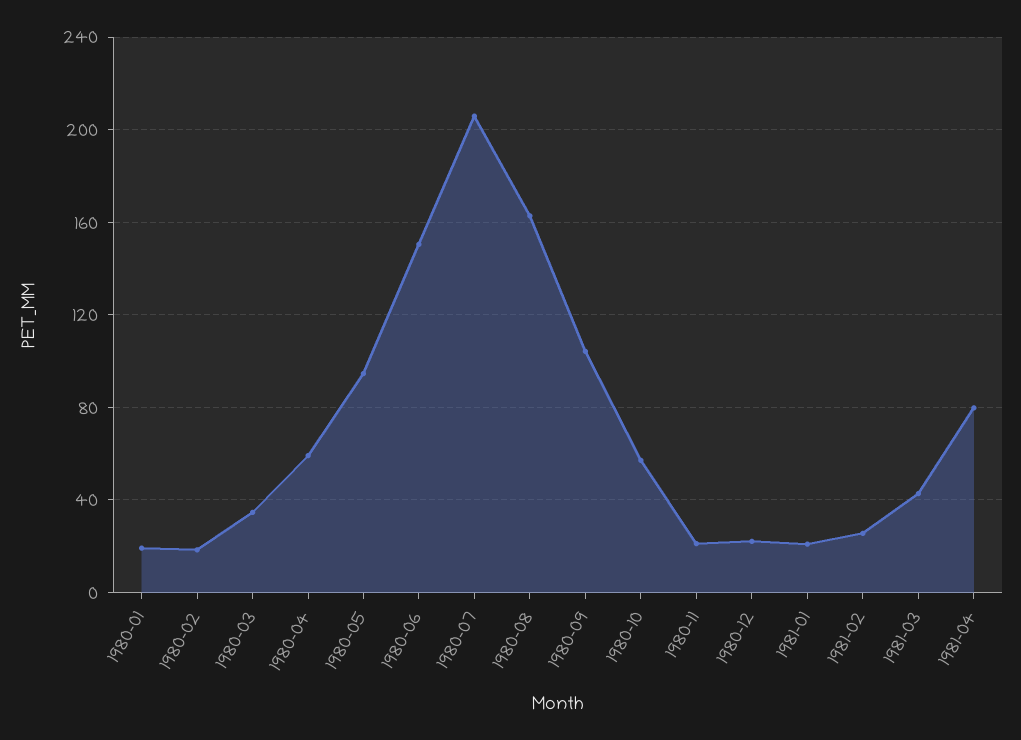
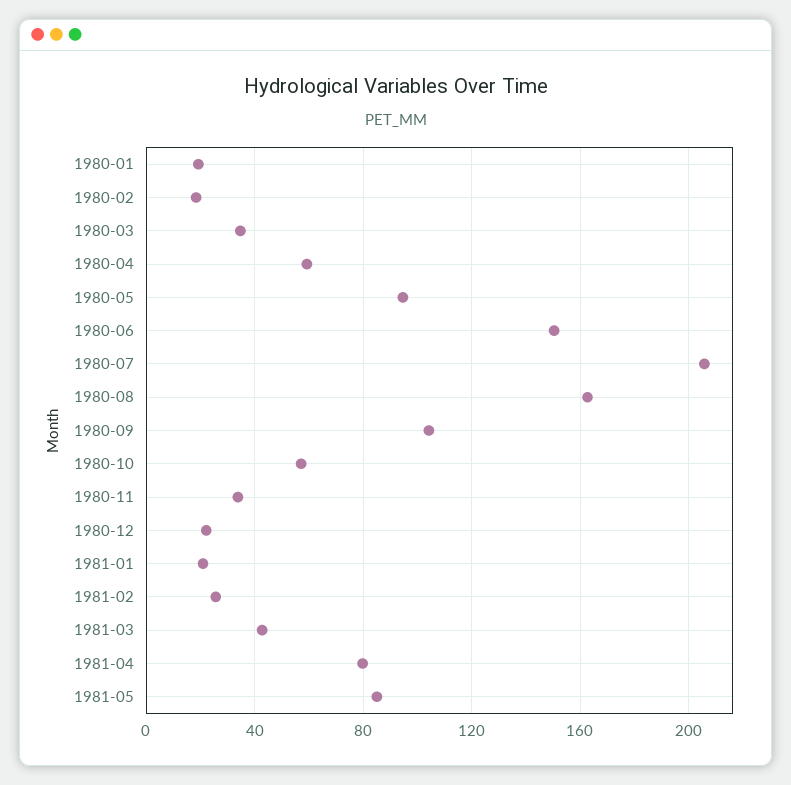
1980-11: 20 -> 35
1981-05: none -> 85

